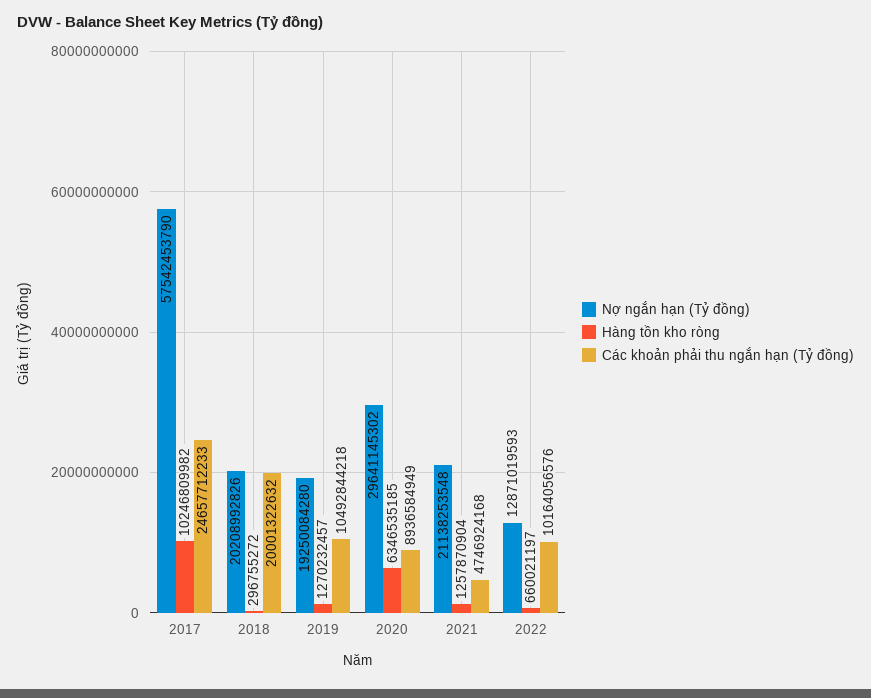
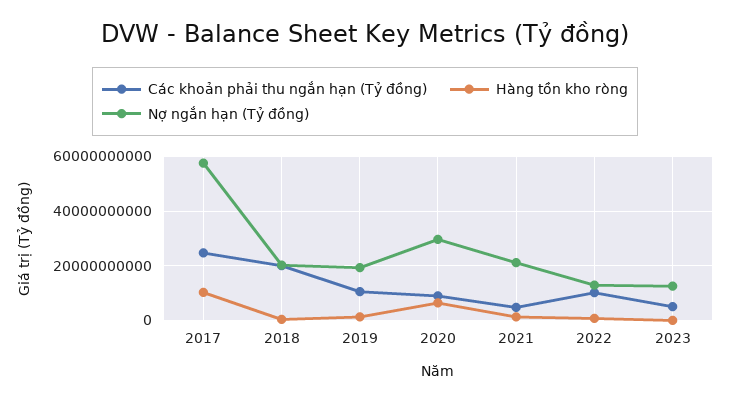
Các khoản phải thu ngắn hạn (Tỷ đồng), 2023: none -> 5000000000
Hàng tồn kho ròng, 2023: none -> 0
Nợ ngắn hạn (Tỷ đồng), 2023: none -> 12500000000

